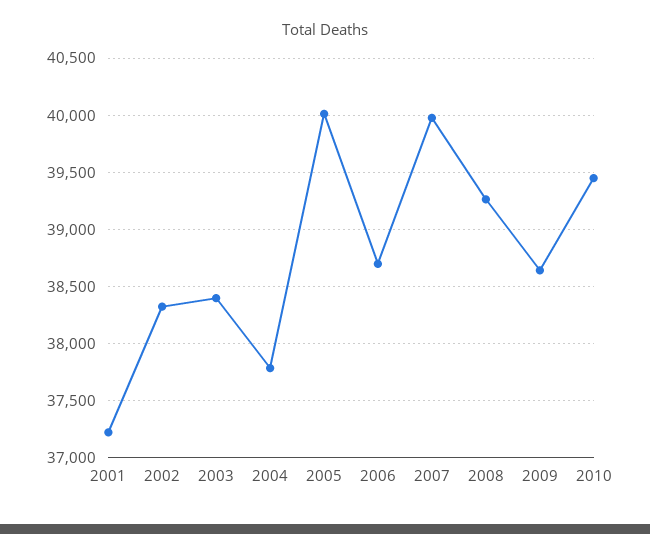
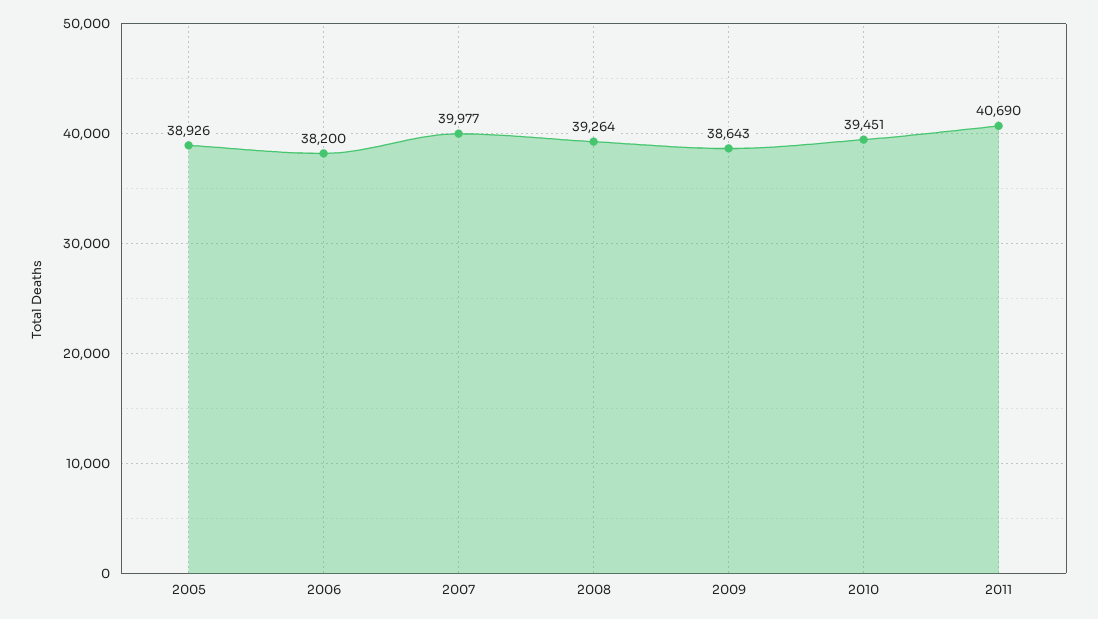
2001: 37200 -> none
2002: 38300 -> none
2003: 38400 -> none
2004: 37800 -> none
2005: 40000 -> 38926
2006: 38700 -> 38200
2011: none -> 40690

